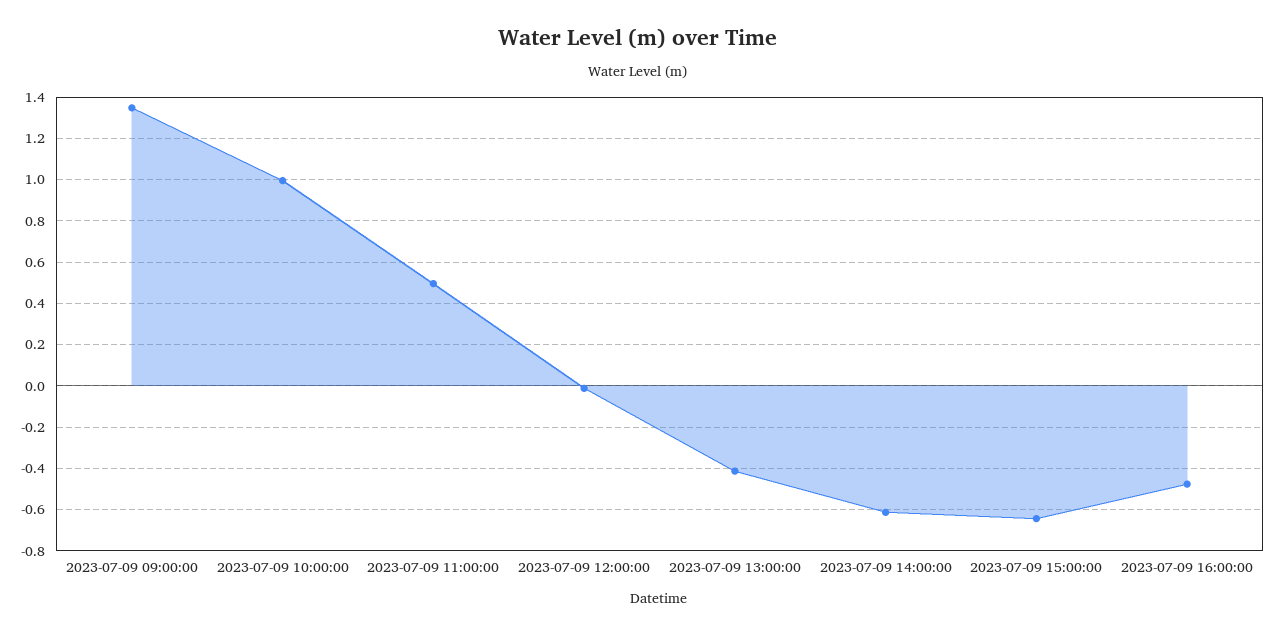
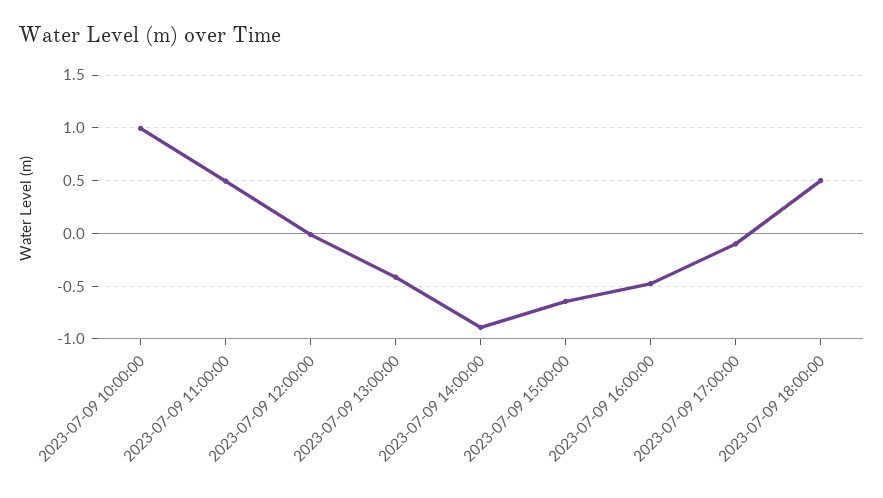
2023-07-09 09:00:00: 1.35 -> none
2023-07-09 14:00:00: -0.6 -> -0.9
2023-07-09 17:00:00: none -> -0.1
2023-07-09 18:00:00: none -> 0.5

